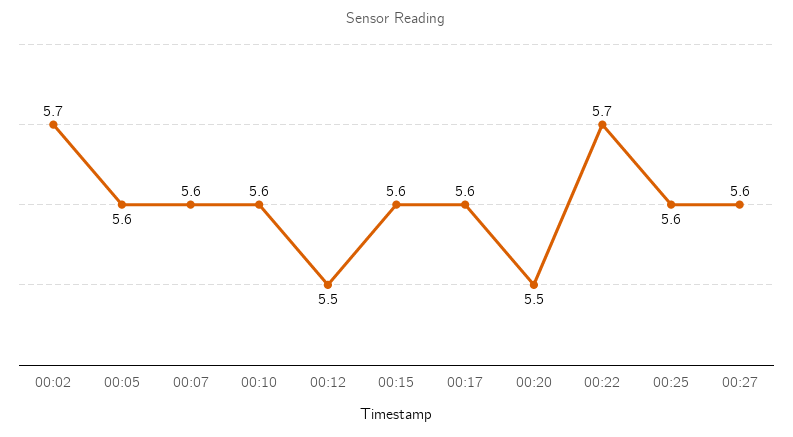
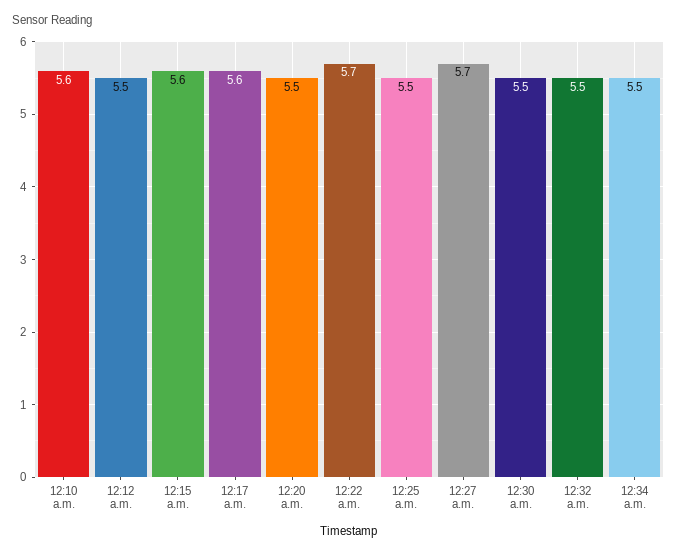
00:02: 5.7 -> none
00:05: 5.6 -> none
00:07: 5.6 -> none
00:25: 5.6 -> 5.5
00:27: 5.6 -> 5.7
12:30 a.m.: none -> 5.5
12:32 a.m.: none -> 5.5
12:34 a.m.: none -> 5.5

